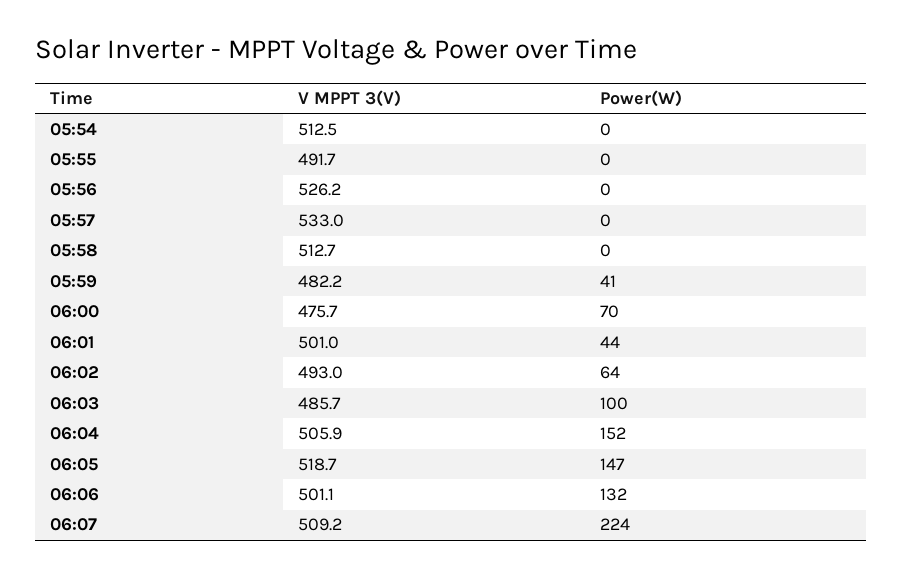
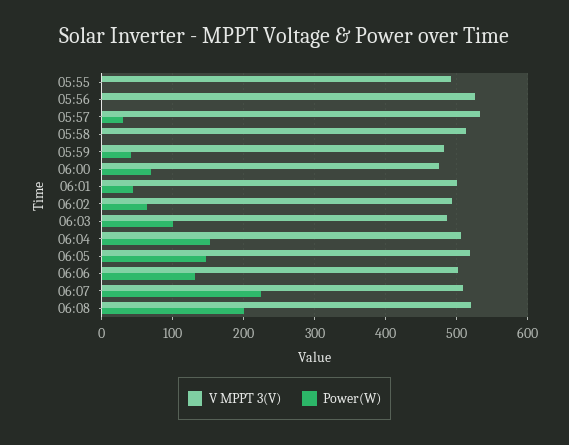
V MPPT 3(V), 05:54: 512.5 -> none
Power(W), 05:54: 0 -> none
Power(W), 05:57: 0 -> 30
V MPPT 3(V), 06:08: none -> 520
Power(W), 06:08: none -> 200

